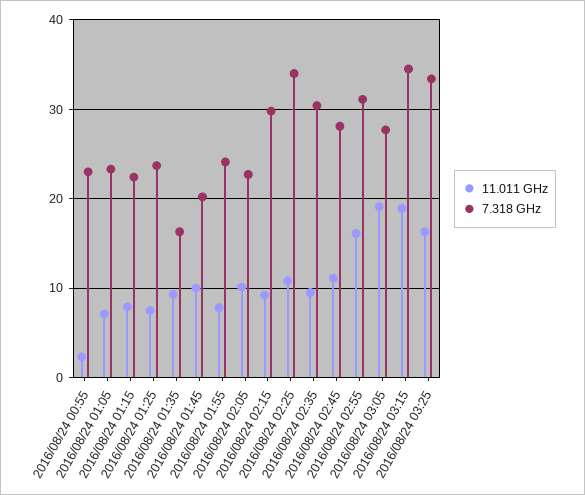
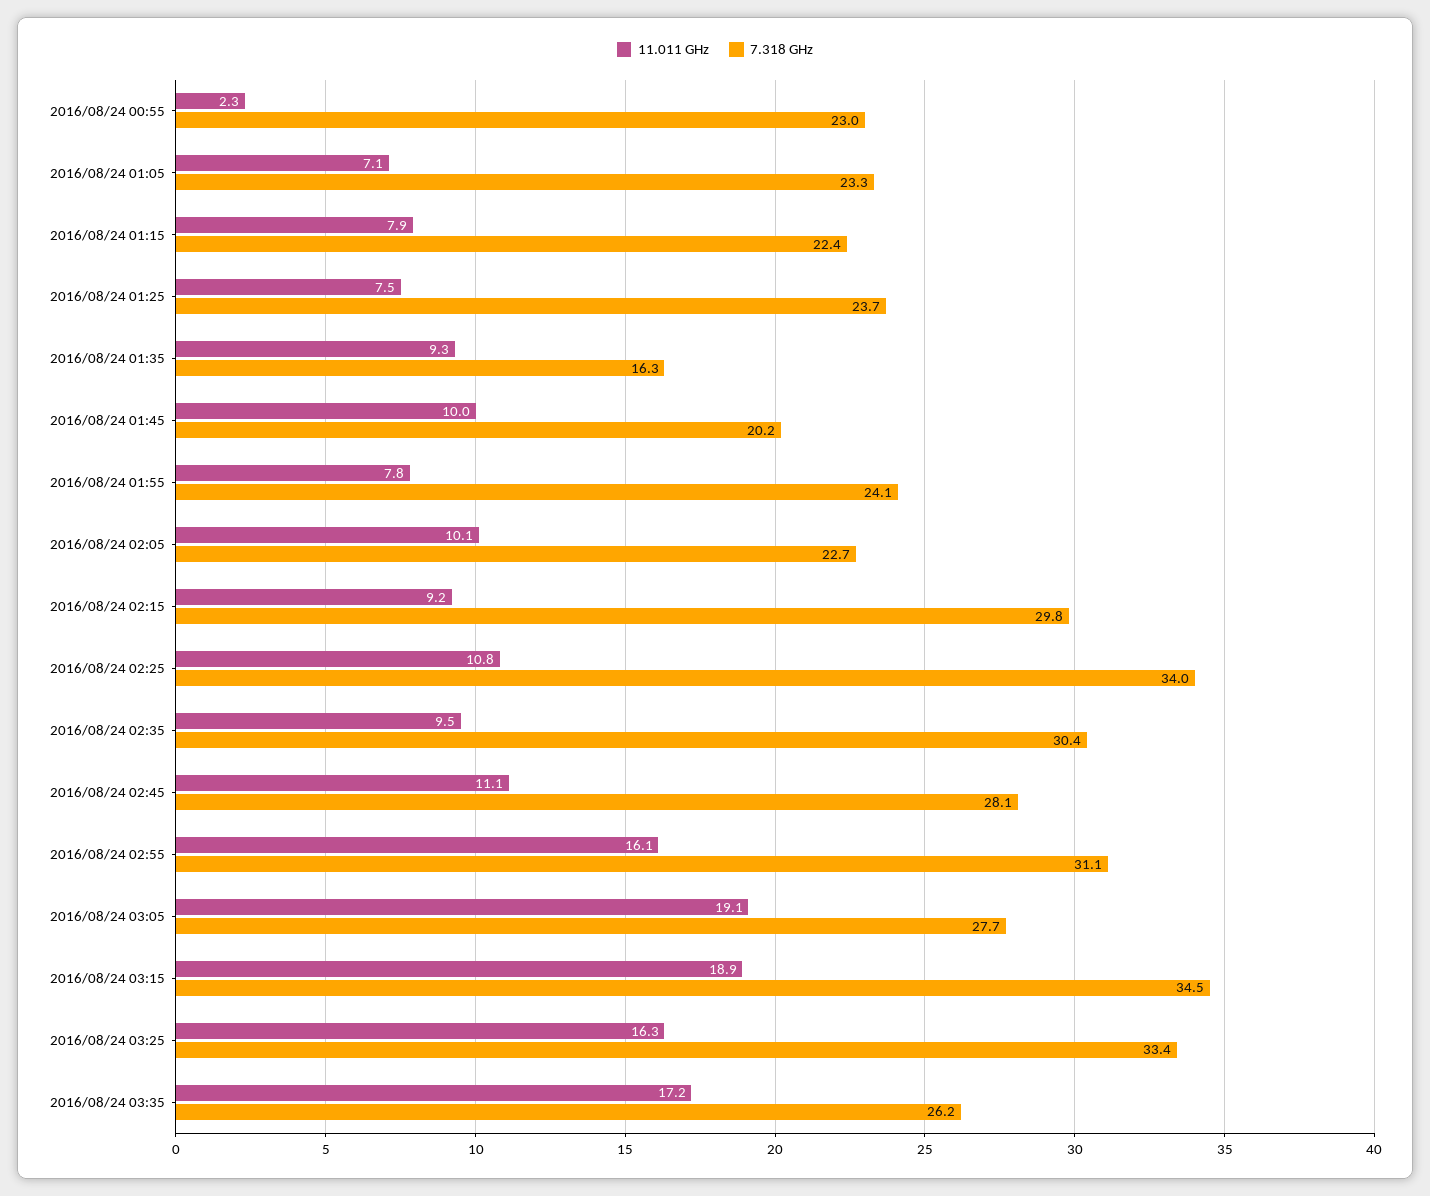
11.011 GHz, 2016/08/24 03:35: none -> 17.2
7.318 GHz, 2016/08/24 03:35: none -> 26.2

